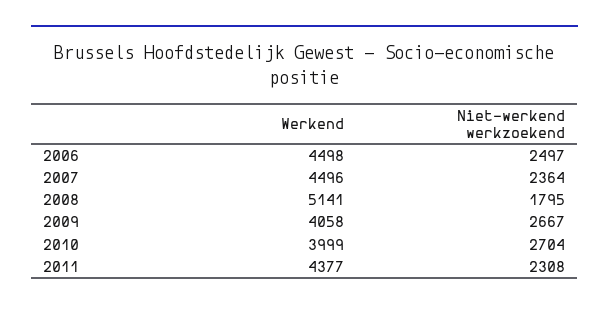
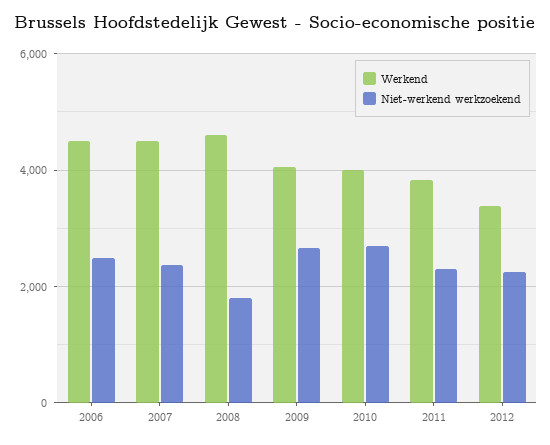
Werkend, 2008: 5141 -> 4600
Werkend, 2011: 4377 -> 3800
Werkend, 2012: none -> 3400
Niet-werkend werkzoekend, 2012: none -> 2200

